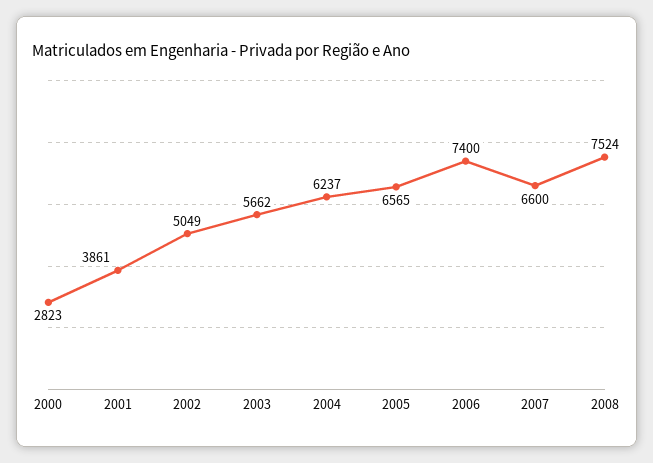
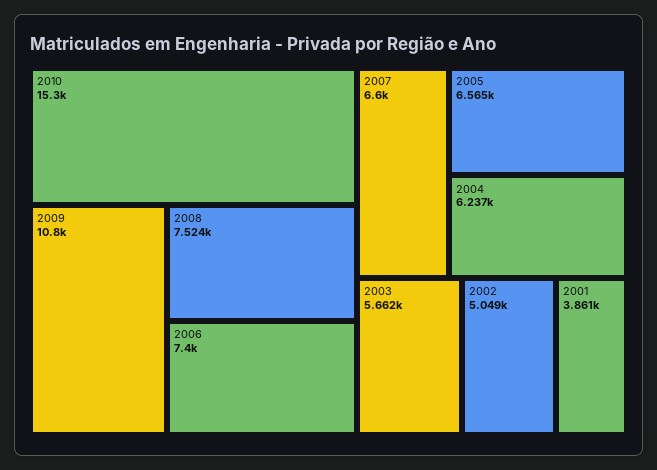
2000: 2823 -> none
2010: none -> 15300
2009: none -> 10800

